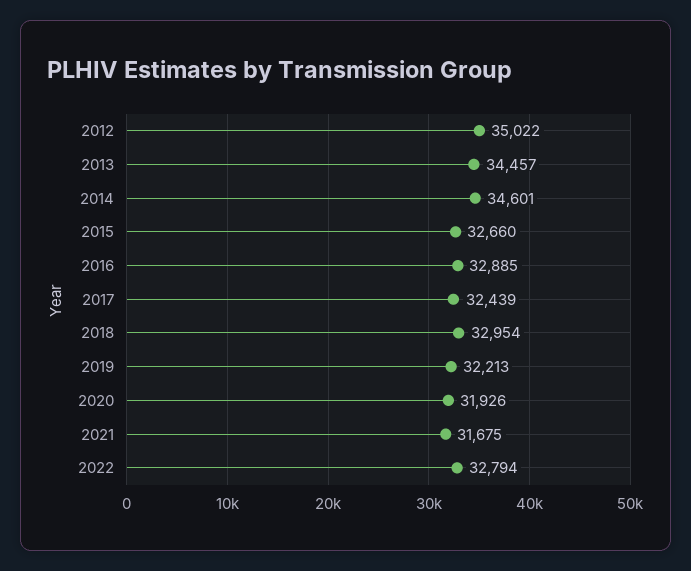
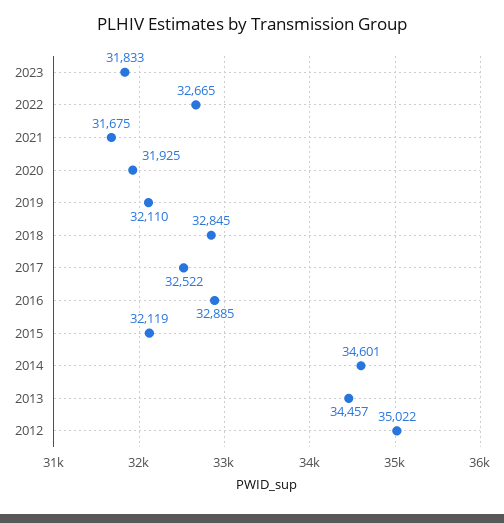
2015: 32660 -> 32119
2017: 32439 -> 32522
2018: 32954 -> 32845
2019: 32213 -> 32110
2020: 31926 -> 31925
2022: 32794 -> 32665
2023: none -> 31833

